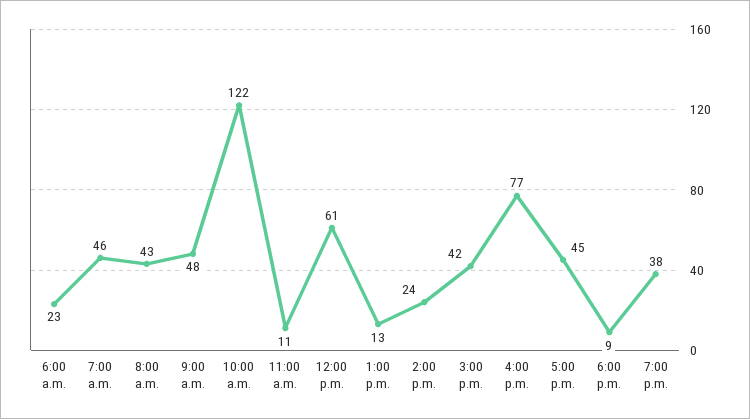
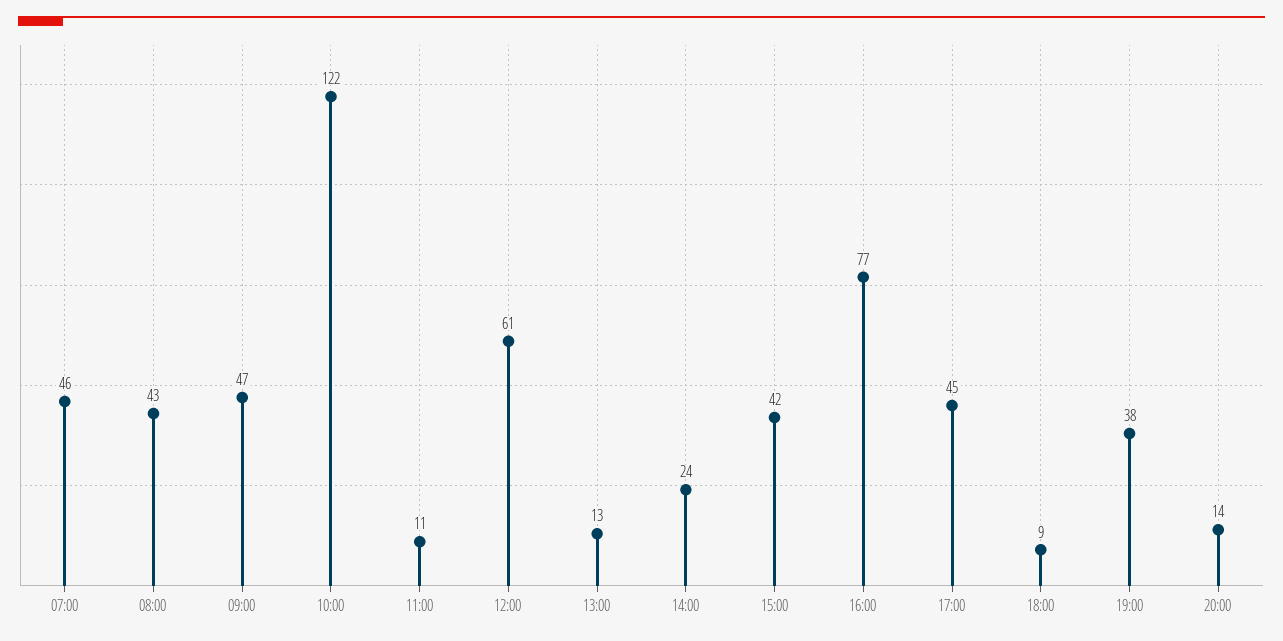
6:00 a.m.: 23 -> none
9:00 a.m.: 48 -> 47
20:00: none -> 14

